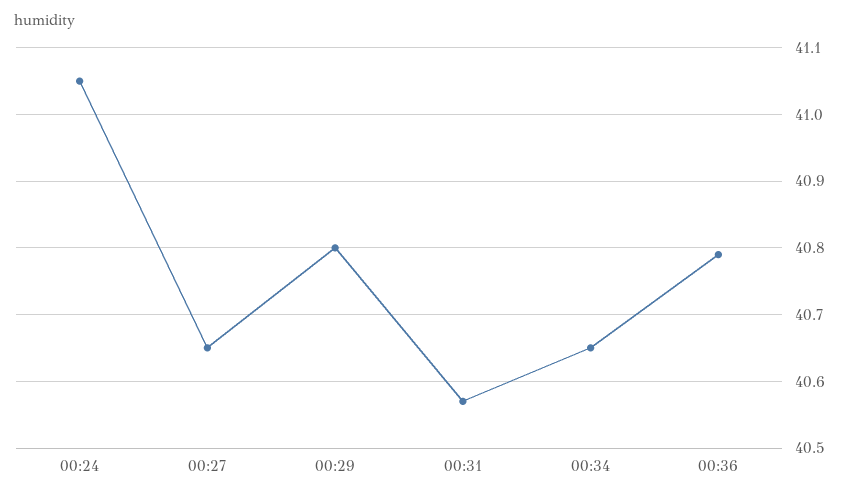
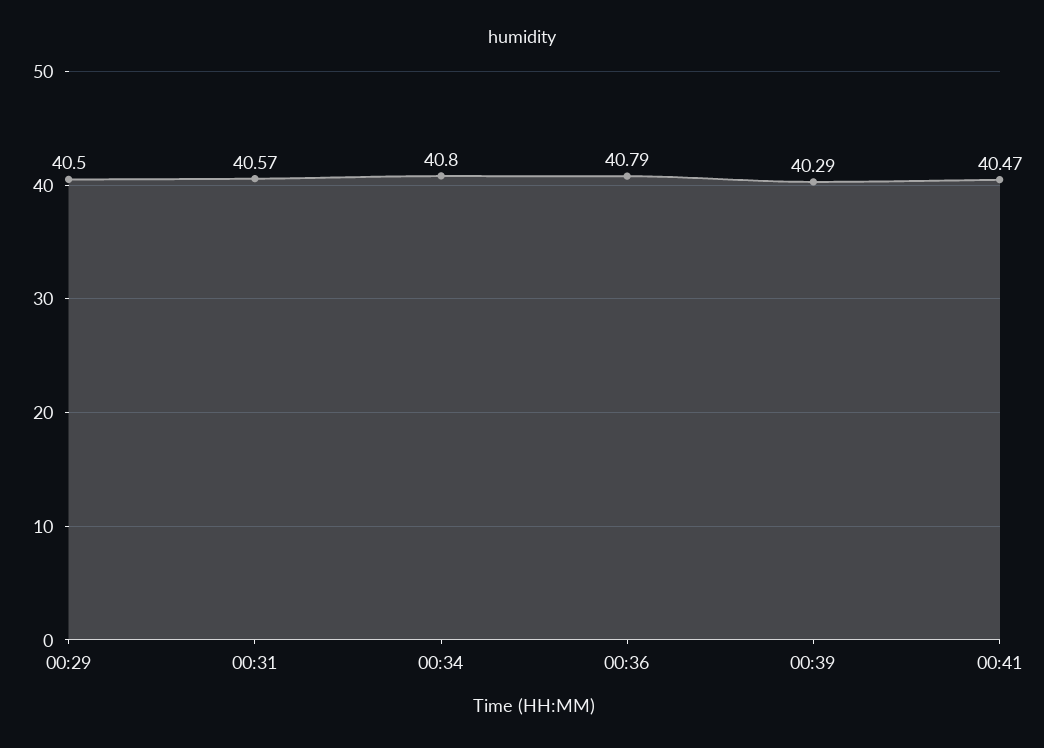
00:24: 41.05 -> none
00:27: 40.65 -> none
00:29: 40.8 -> 40.5
00:34: 40.65 -> 40.8
00:39: none -> 40.29
00:41: none -> 40.47

